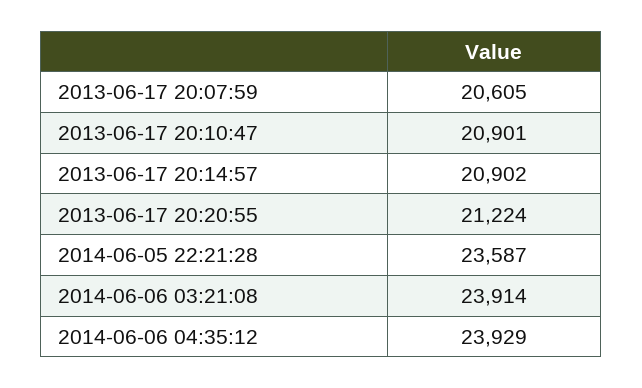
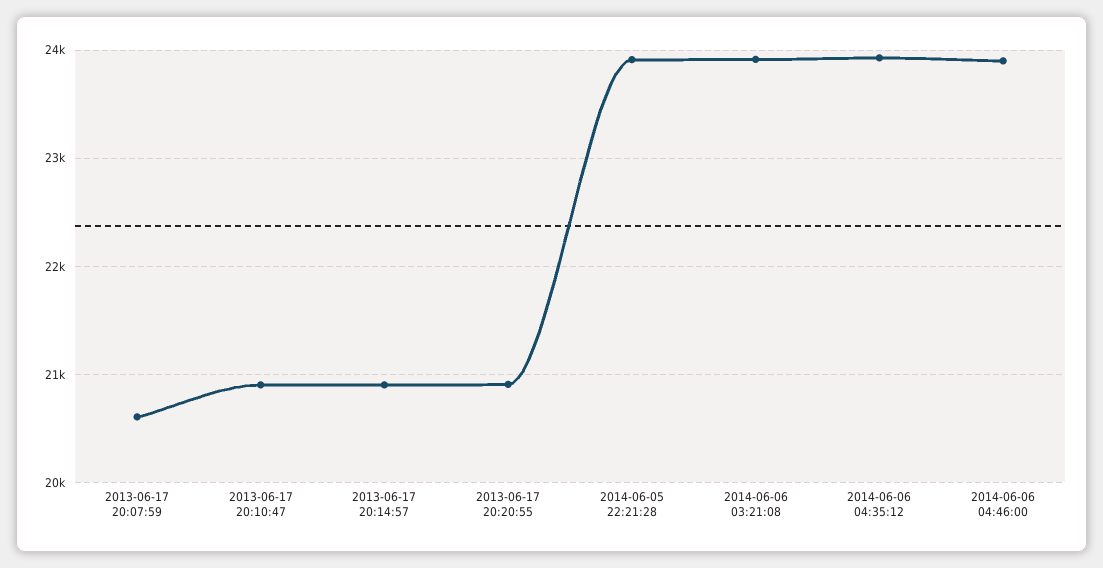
2013-06-17 20:20:55: 21224 -> 20900
2014-06-05 22:21:28: 23587 -> 23900
2014-06-06 04:46:00: none -> 23900

